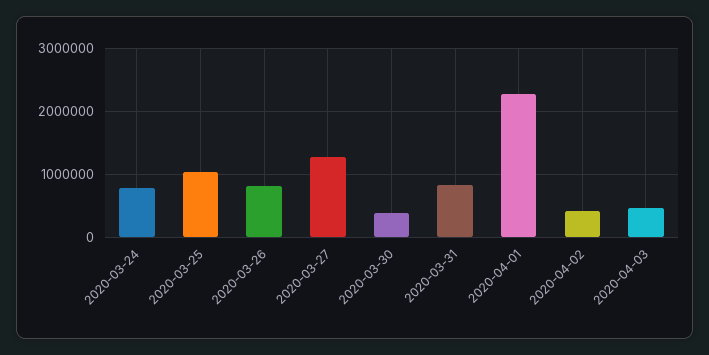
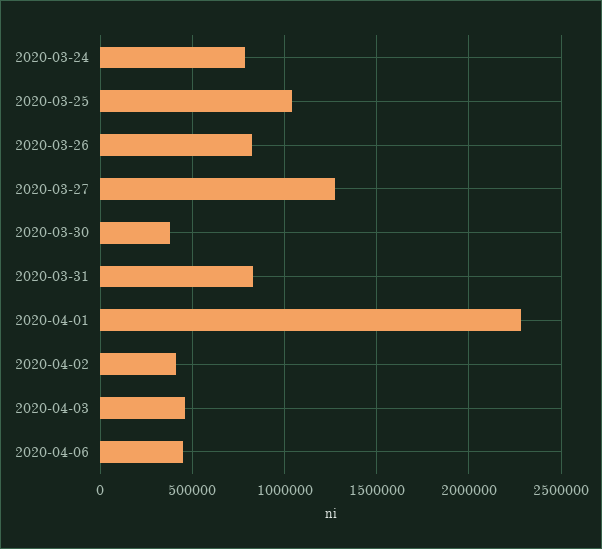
2020-04-06: none -> 450000

